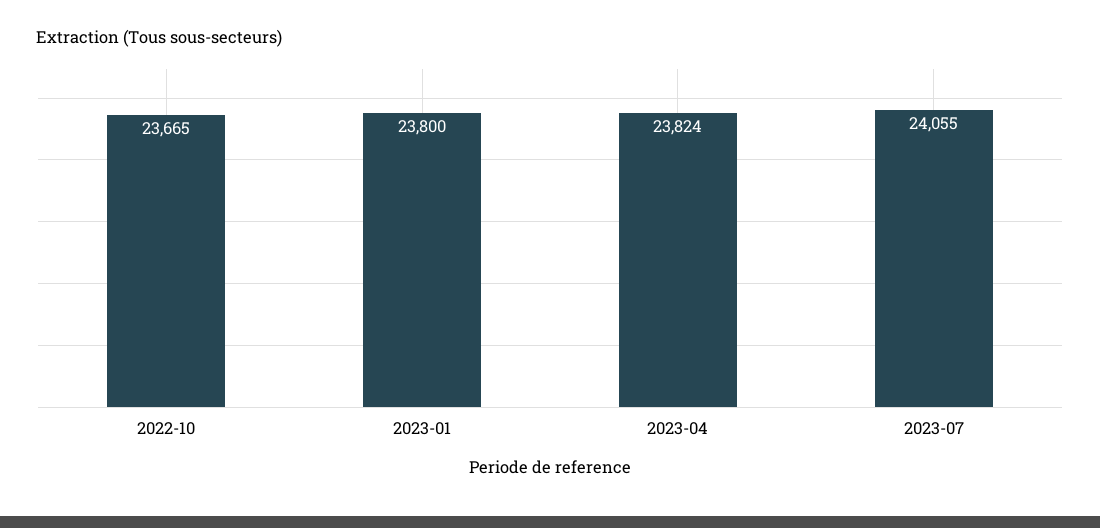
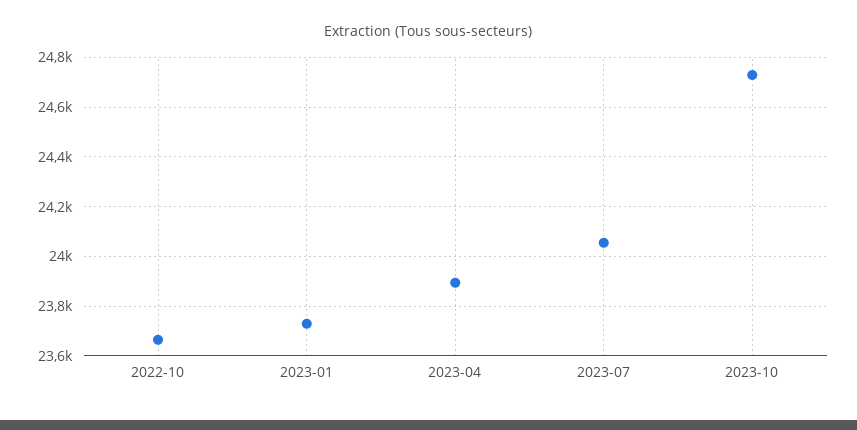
2023-01: 23800 -> 23725
2023-04: 23824 -> 23900
2023-10: none -> 24725

